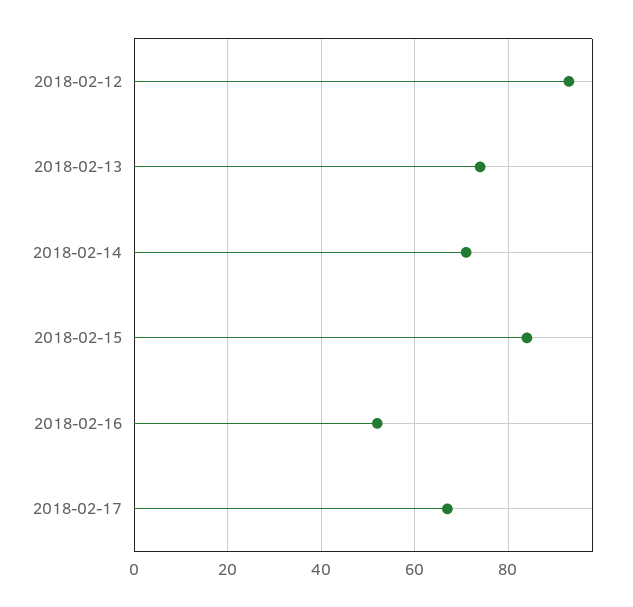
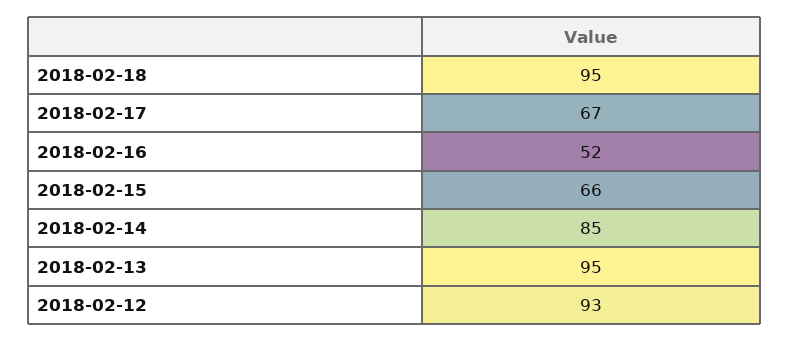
2018-02-13: 75 -> 95
2018-02-14: 70 -> 85
2018-02-15: 85 -> 66
2018-02-18: none -> 95

